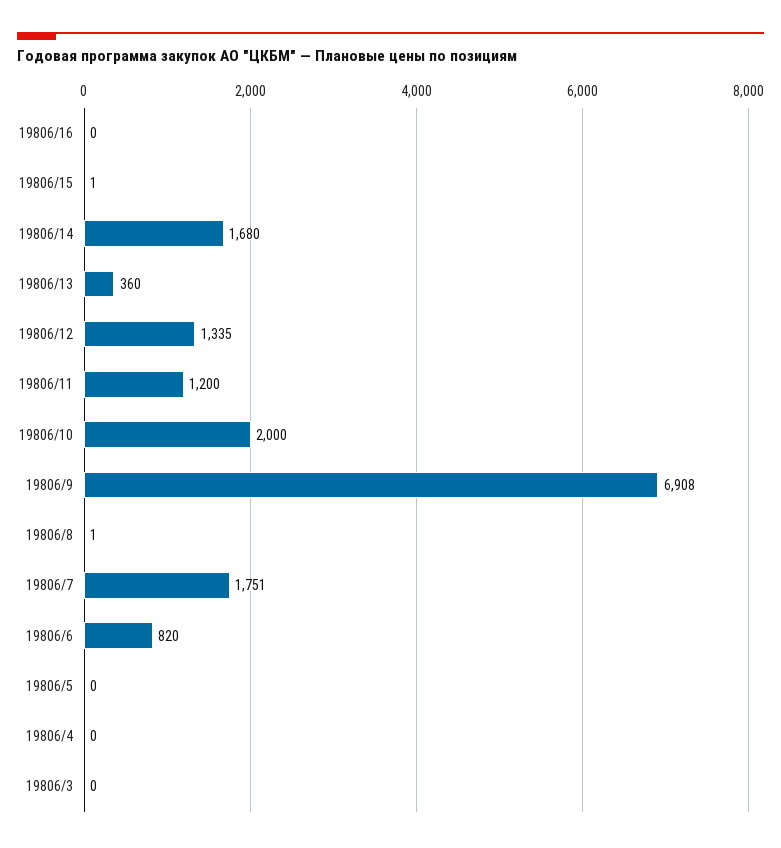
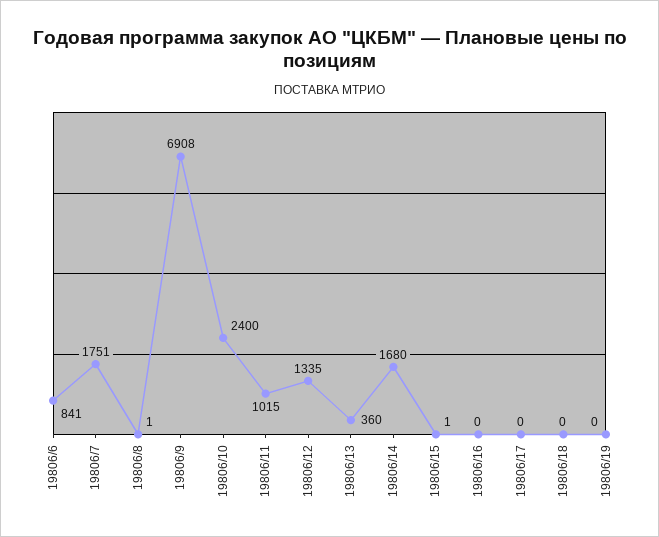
19806/11: 1200 -> 1015
19806/10: 2000 -> 2400
19806/6: 820 -> 841
19806/5: 0 -> none
19806/4: 0 -> none
19806/3: 0 -> none
19806/17: none -> 0
19806/18: none -> 0
19806/19: none -> 0

